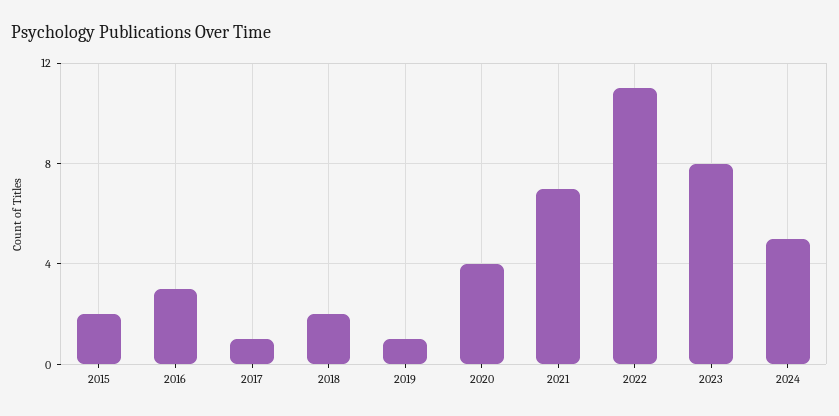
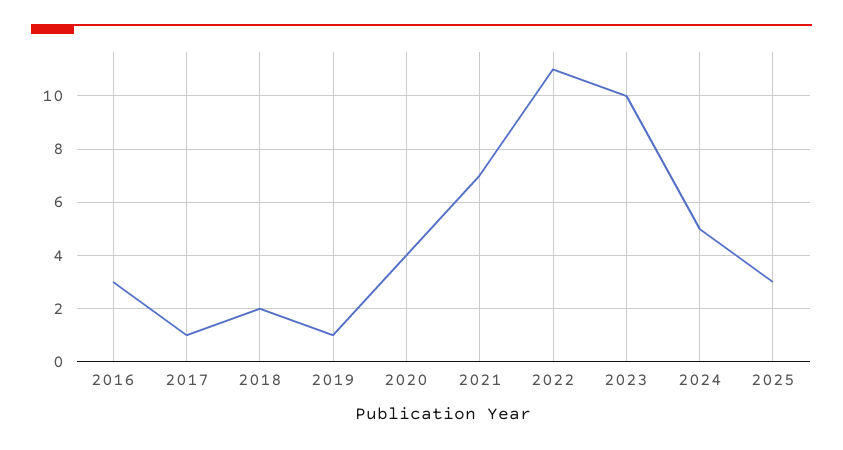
2015: 2 -> none
2023: 8 -> 10
2025: none -> 3

